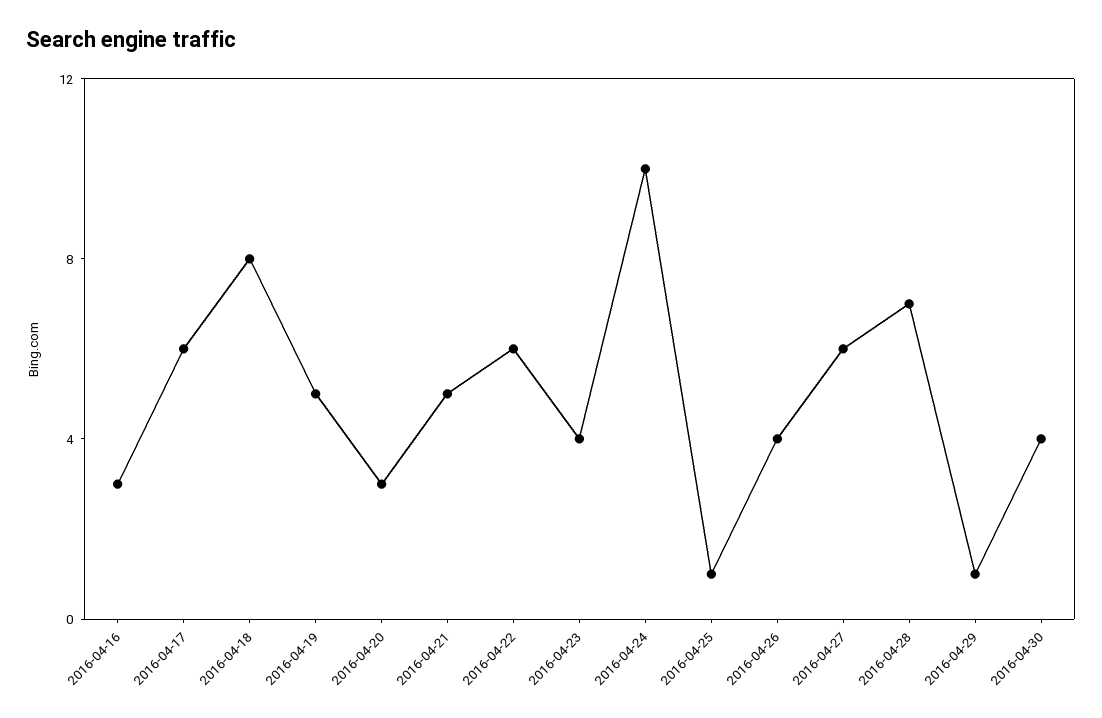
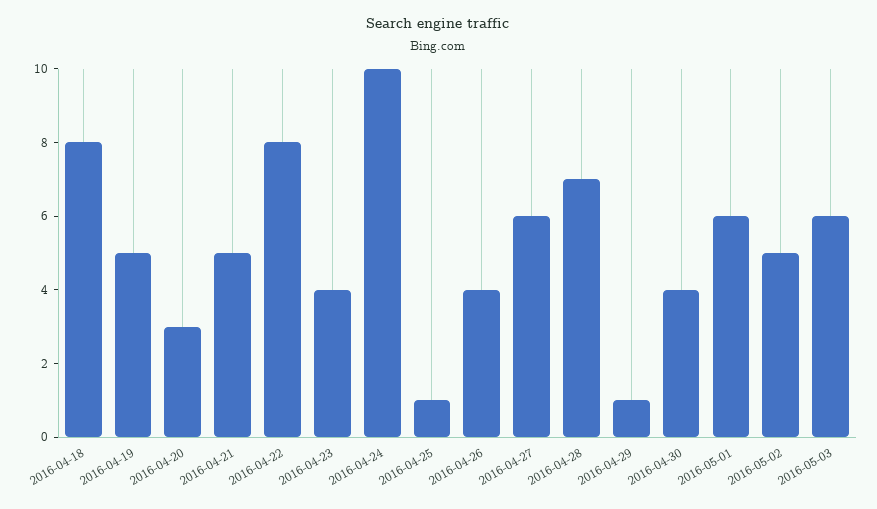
2016-04-16: 3 -> none
2016-04-17: 6 -> none
2016-04-22: 6 -> 8
2016-05-01: none -> 6
2016-05-02: none -> 5
2016-05-03: none -> 6

